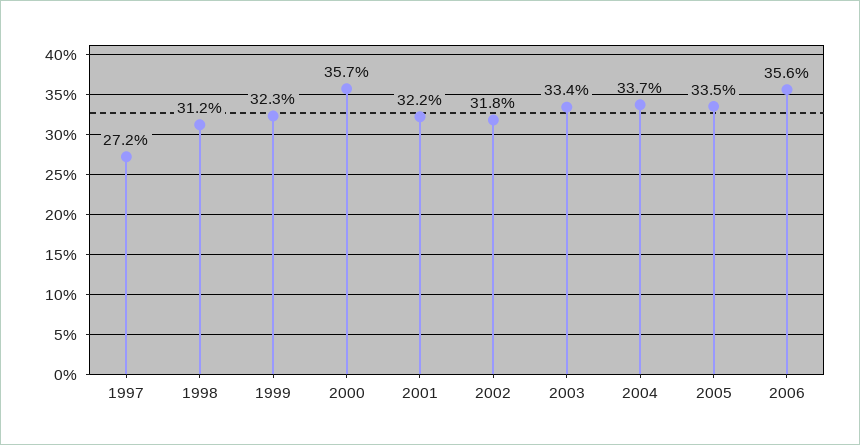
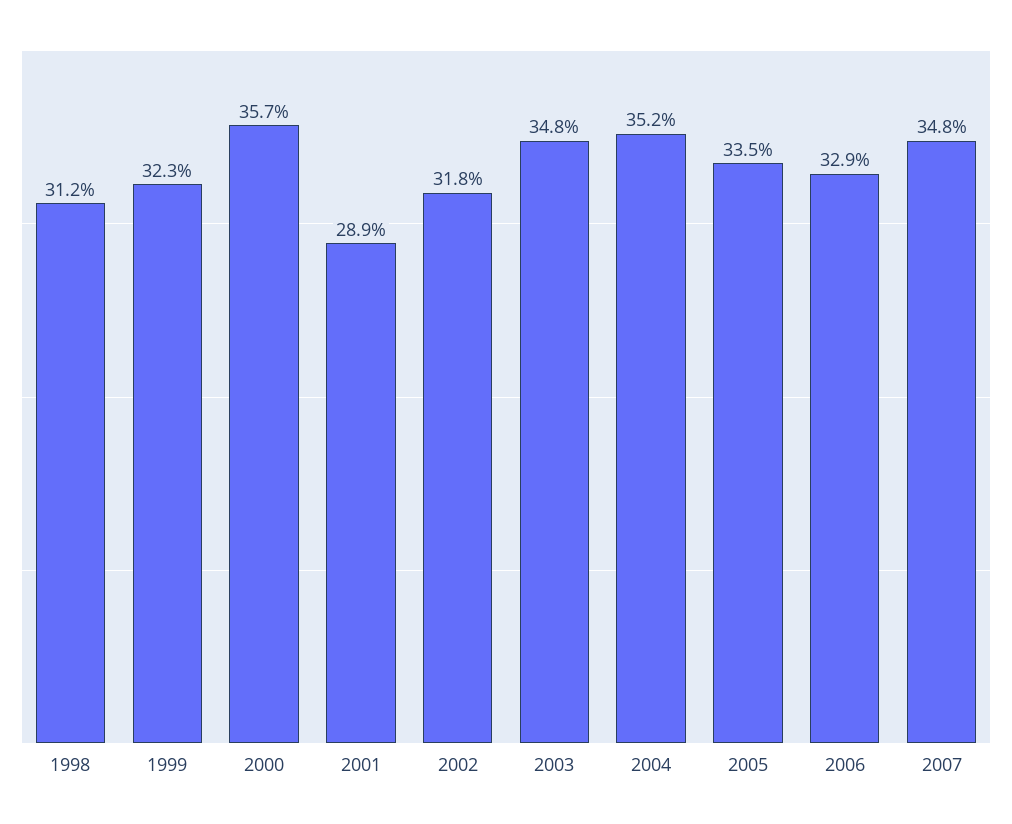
1997: 27.2 -> none
2001: 32.2 -> 28.9
2003: 33.4 -> 34.8
2004: 33.7 -> 35.2
2006: 35.6 -> 32.9
2007: none -> 34.8

